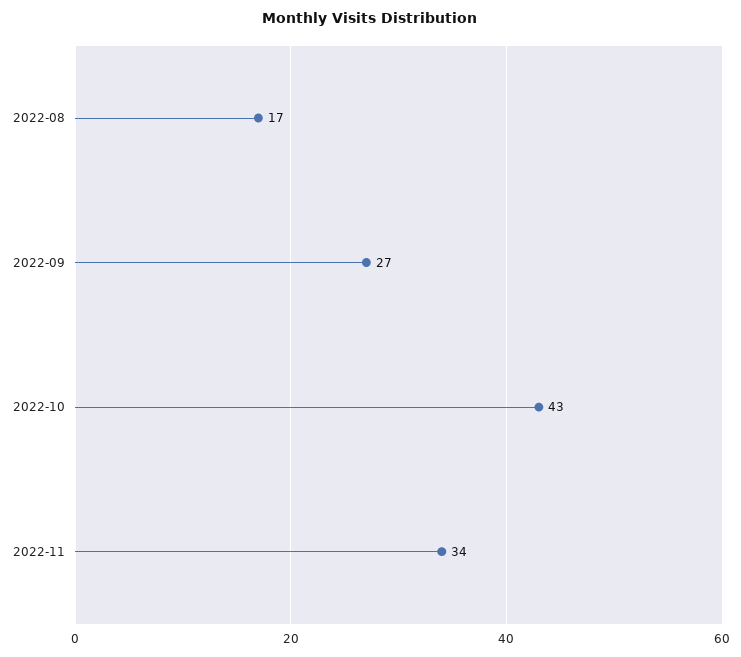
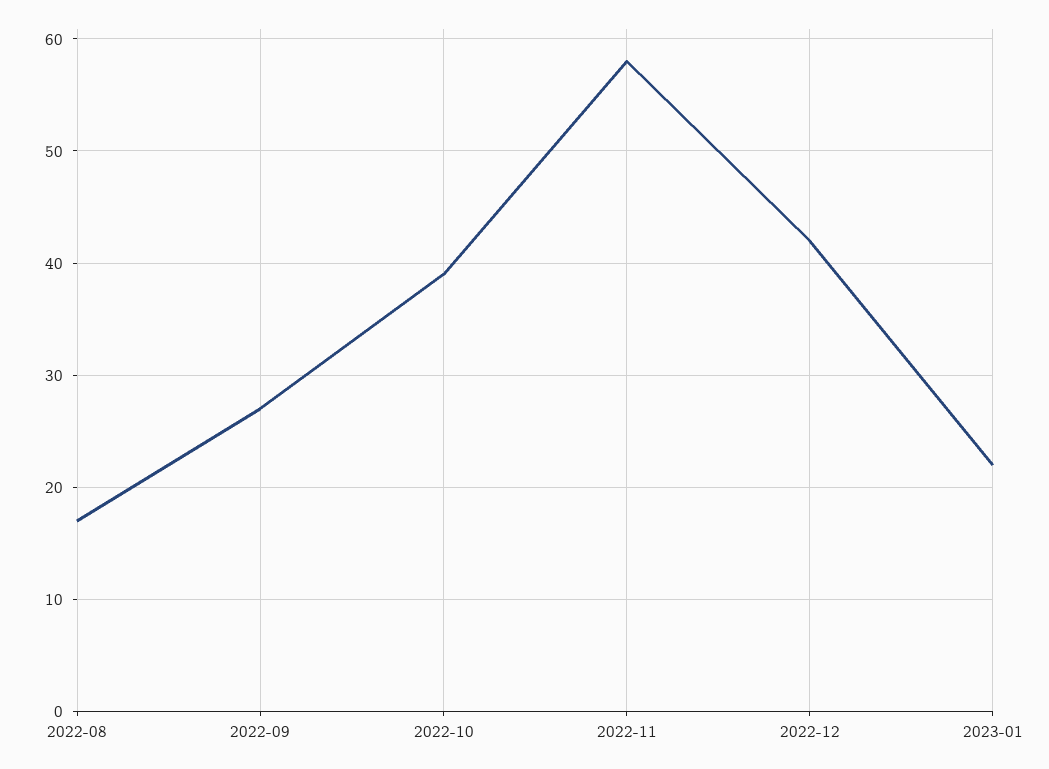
2022-10: 43 -> 39
2022-11: 34 -> 58
2022-12: none -> 42
2023-01: none -> 22

